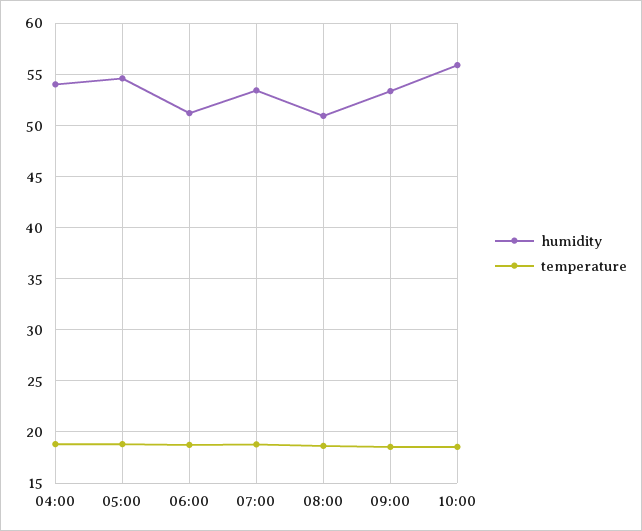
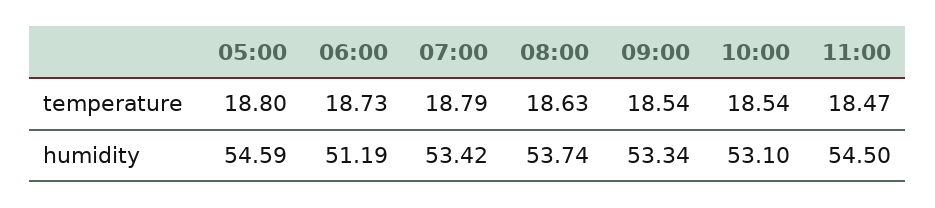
humidity, 04:00: 54 -> none
temperature, 04:00: 19 -> none
humidity, 08:00: 51 -> 53.74
humidity, 10:00: 56 -> 53.1
temperature, 11:00: none -> 18.47
humidity, 11:00: none -> 54.5

